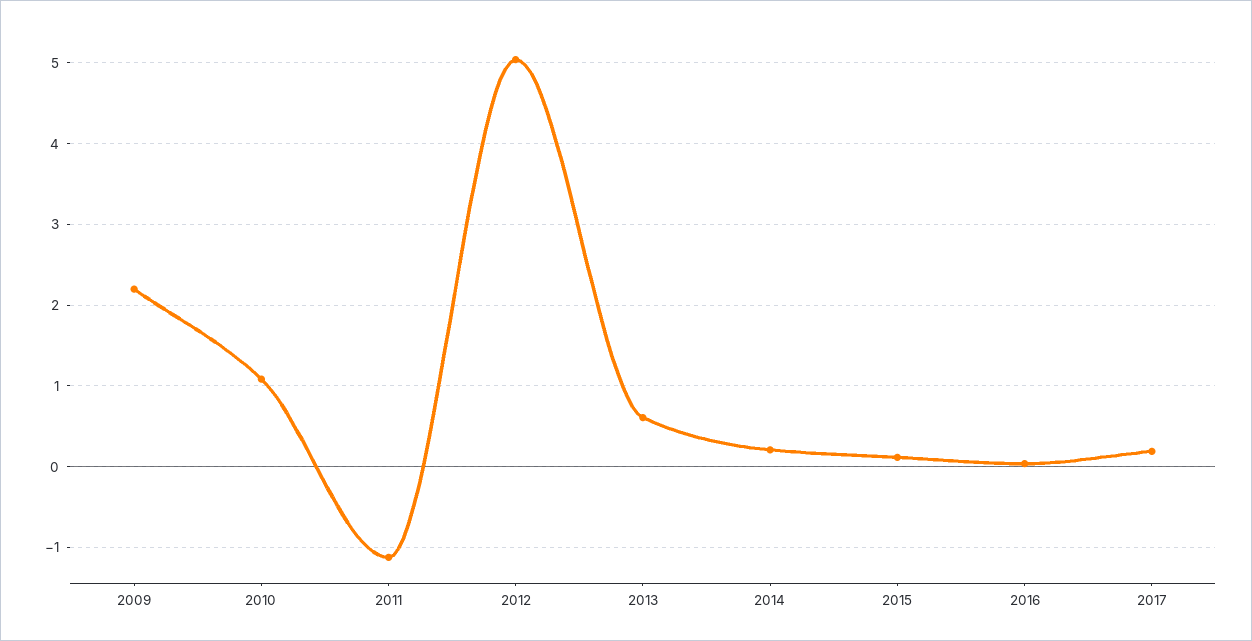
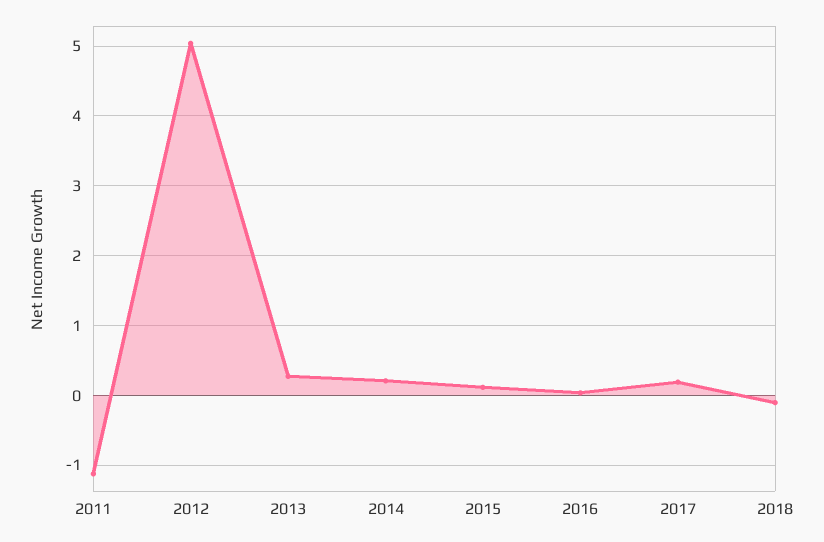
2009: 2.2 -> none
2010: 1.1 -> none
2013: 0.6 -> 0.3
2018: none -> -0.1

